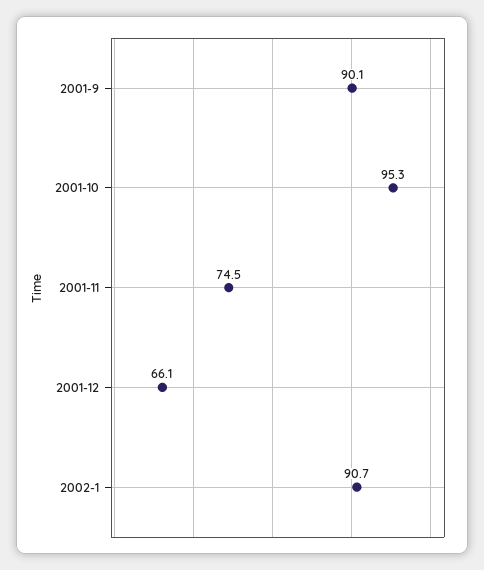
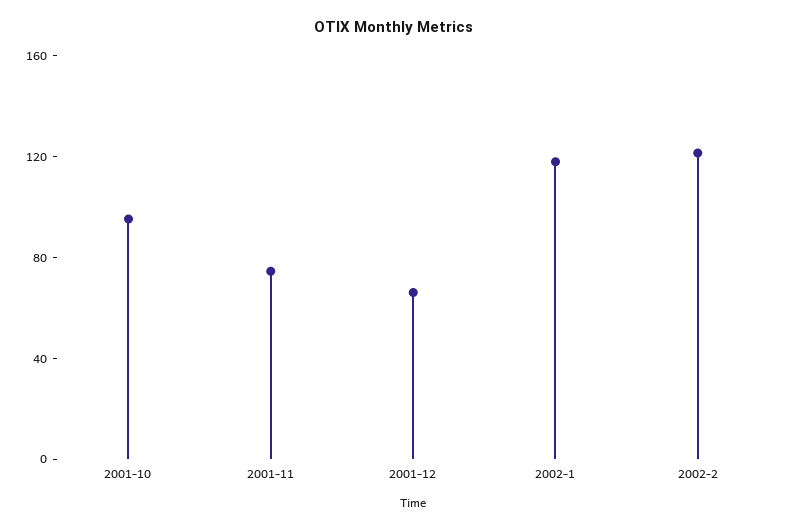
2001-9: 90.1 -> none
2002-1: 90.7 -> 120
2002-2: none -> 120

